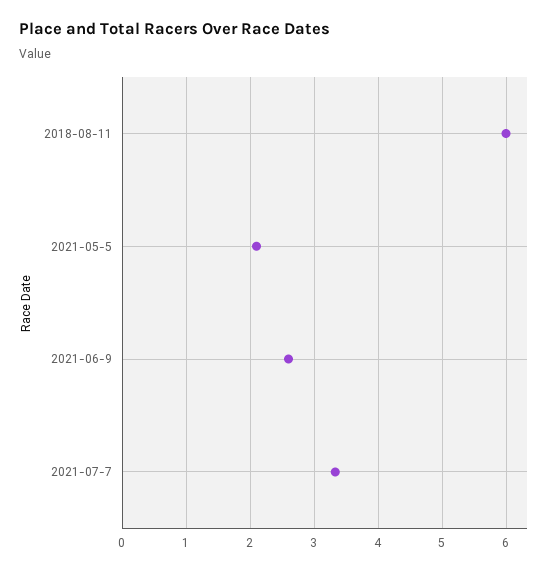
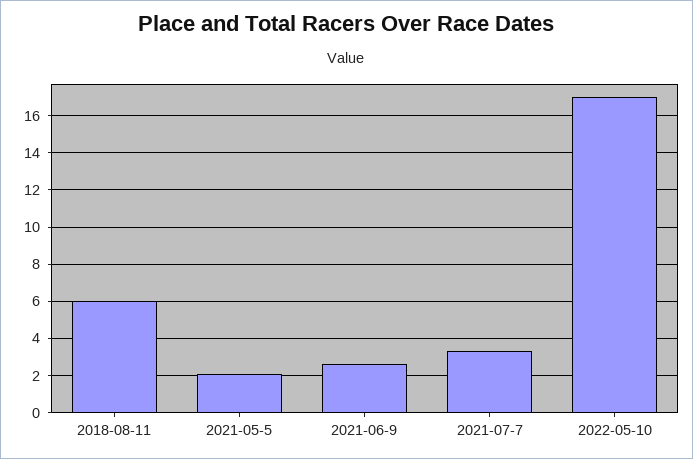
2022-05-10: none -> 17

